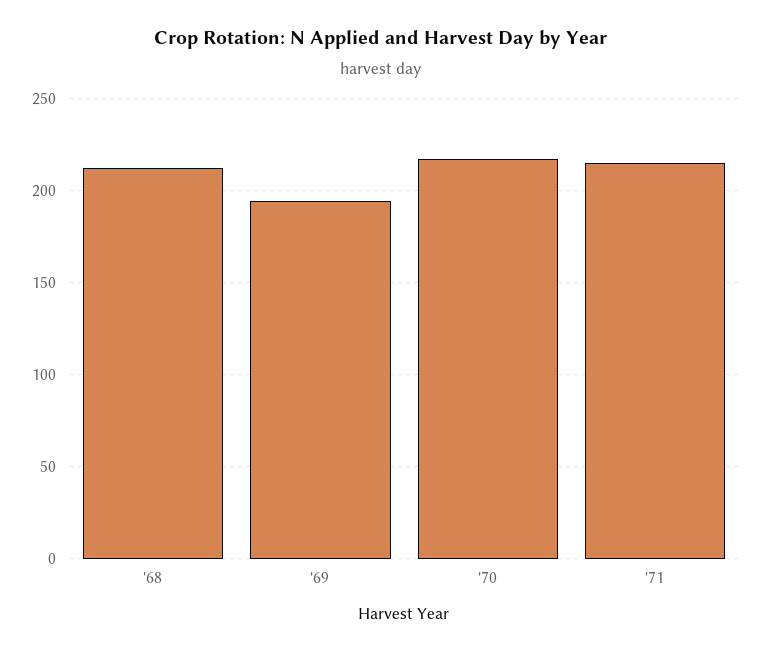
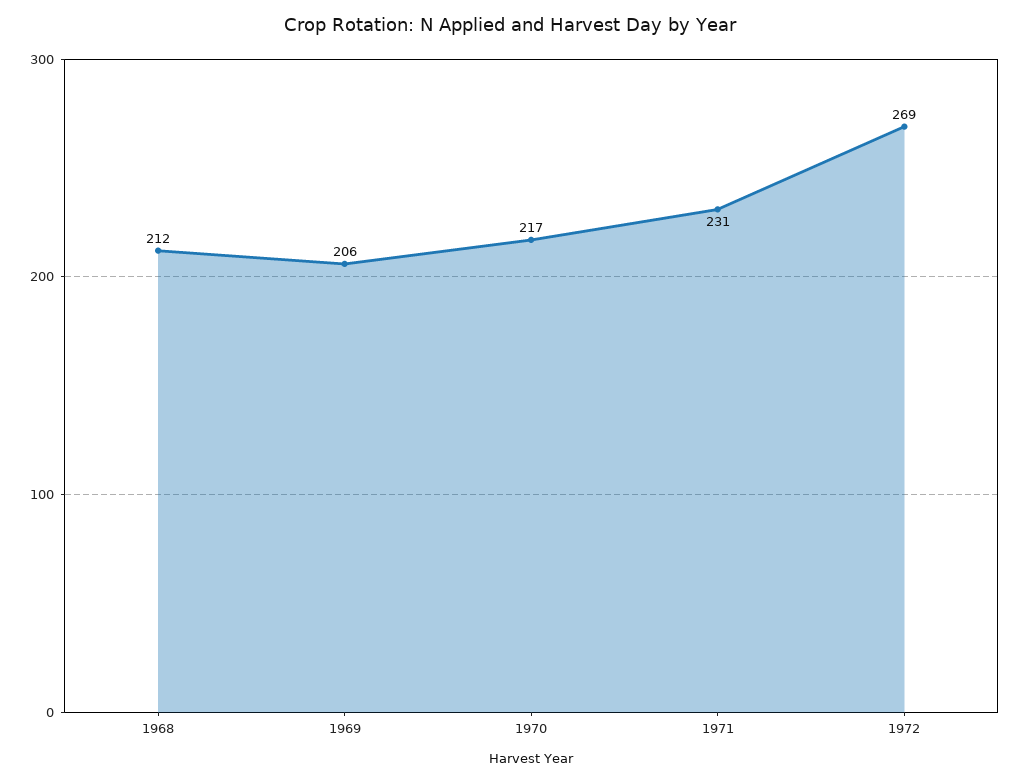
'69: 195 -> 206
'71: 215 -> 231
1972: none -> 269

